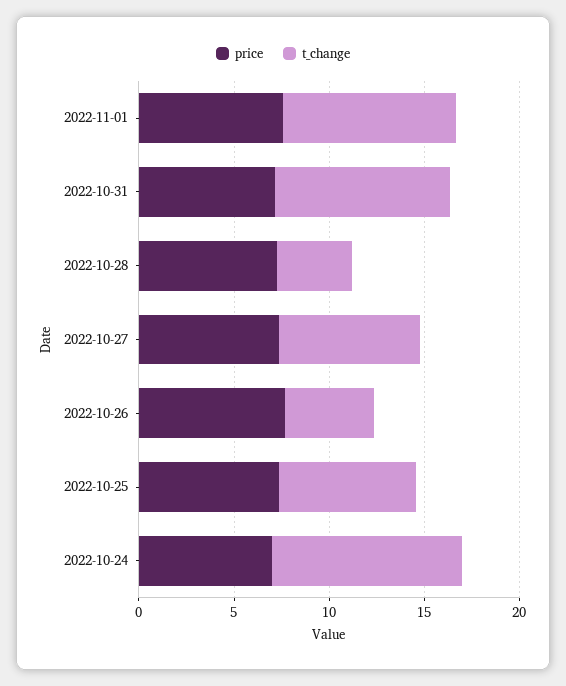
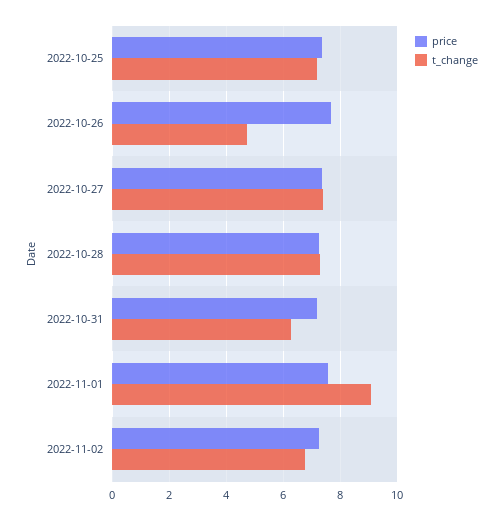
t_change, 2022-10-31: 9 -> 6.25
t_change, 2022-10-28: 4 -> 7.25
price, 2022-10-24: 7 -> none
t_change, 2022-10-24: 10 -> none
price, 2022-11-02: none -> 7.25
t_change, 2022-11-02: none -> 6.75

